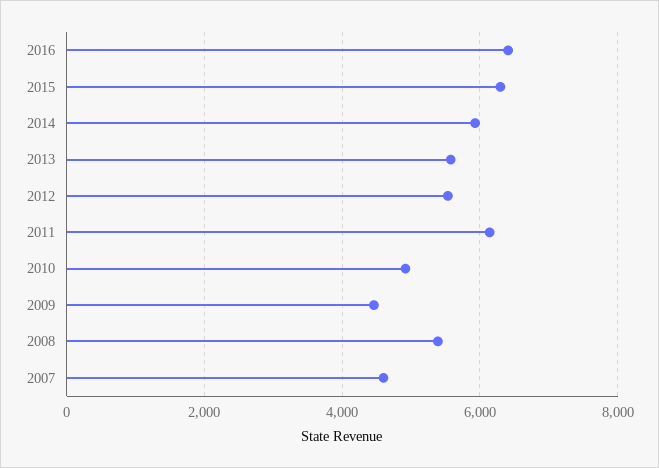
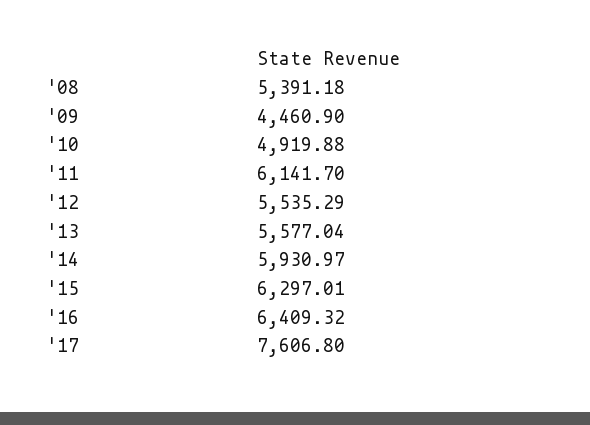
2007: 4600 -> none
'17: none -> 7606.8

